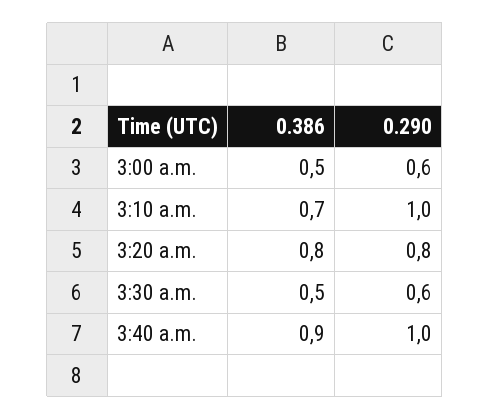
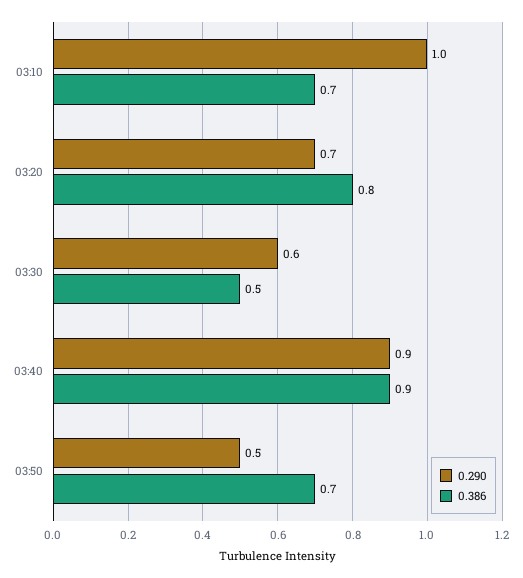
0.386, 3:00 a.m.: 0.5 -> none
0.290, 3:00 a.m.: 0.6 -> none
0.290, 3:20 a.m.: 0.8 -> 0.7
0.290, 3:40 a.m.: 1 -> 0.9
0.290, 03:50: none -> 0.5
0.386, 03:50: none -> 0.7

